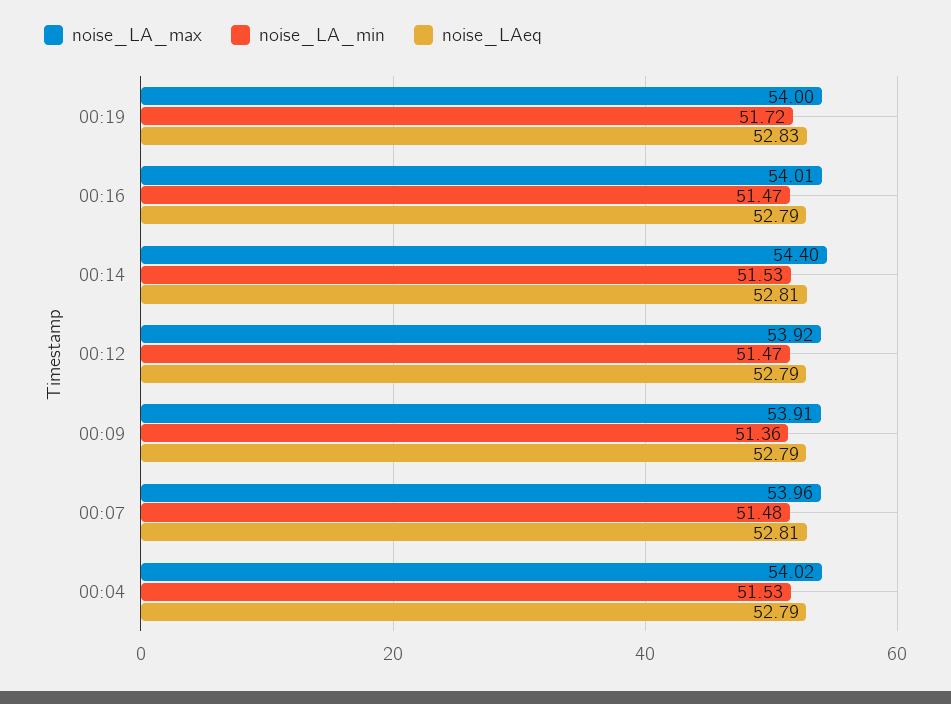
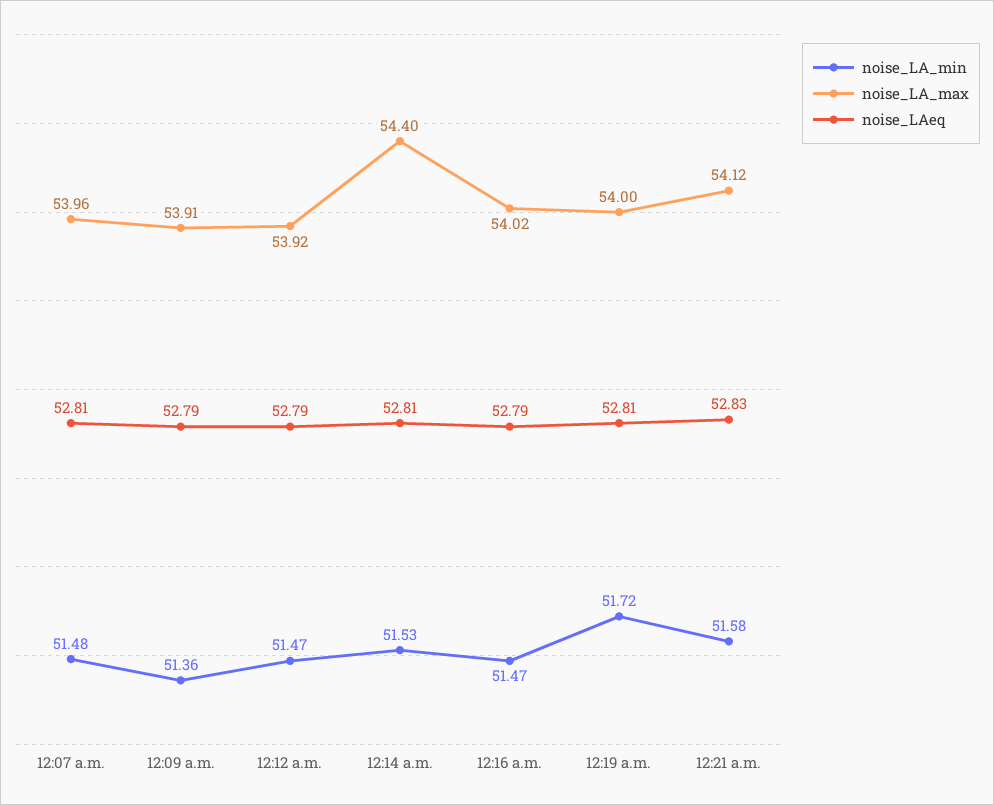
noise_LAeq, 00:19: 52.83 -> 52.81
noise_LA_max, 00:16: 54.01 -> 54.02
noise_LA_max, 00:04: 54.02 -> none
noise_LA_min, 00:04: 51.53 -> none
noise_LAeq, 00:04: 52.79 -> none
noise_LA_min, 12:21 a.m.: none -> 51.58
noise_LA_max, 12:21 a.m.: none -> 54.12
noise_LAeq, 12:21 a.m.: none -> 52.83

